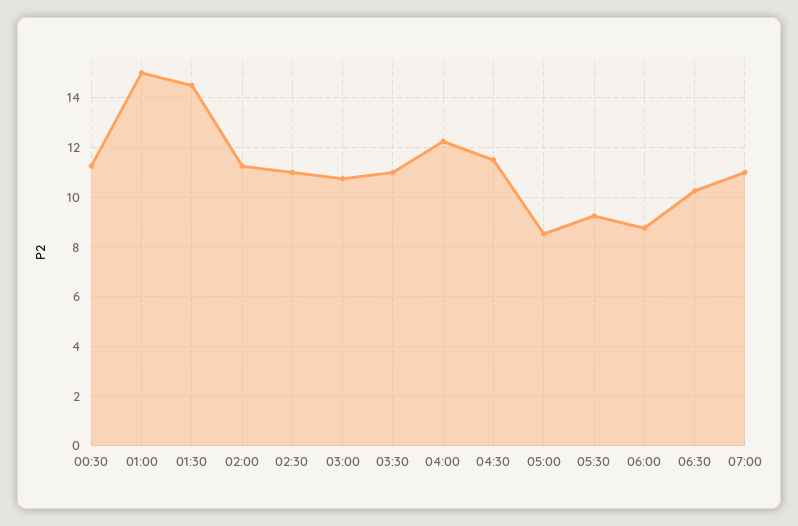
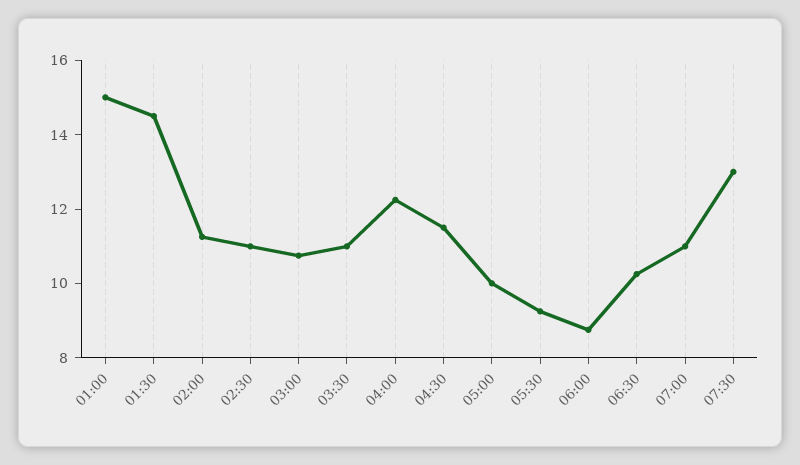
00:30: 11.25 -> none
05:00: 8.5 -> 10
07:30: none -> 13

